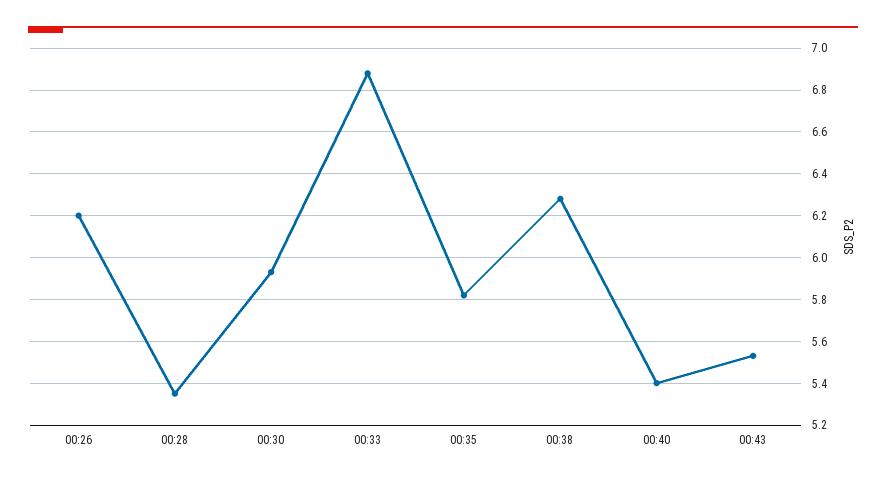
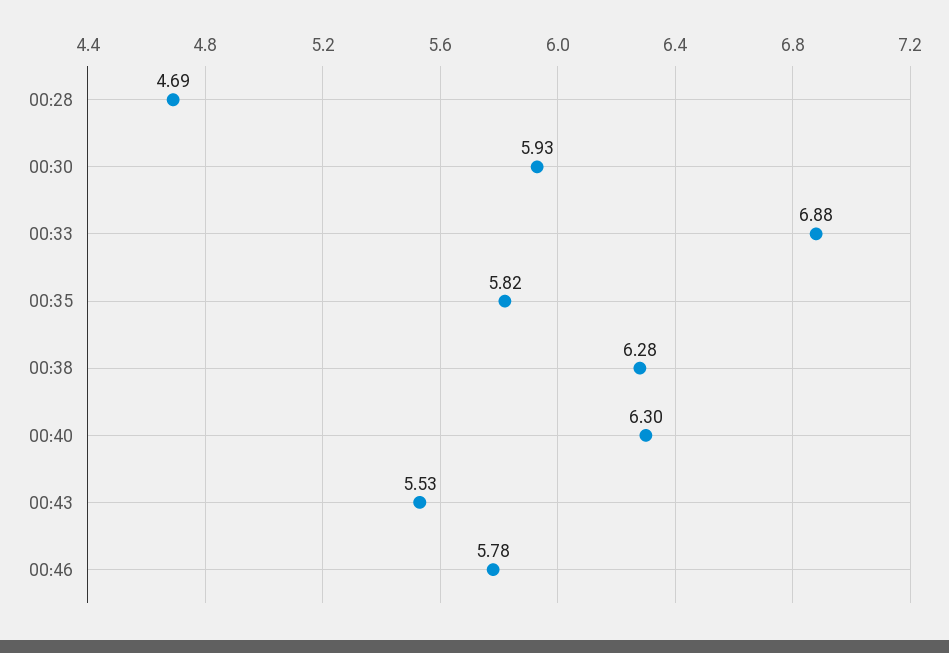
00:26: 6.2 -> none
00:28: 5.35 -> 4.69
00:40: 5.4 -> 6.3
00:46: none -> 5.78

